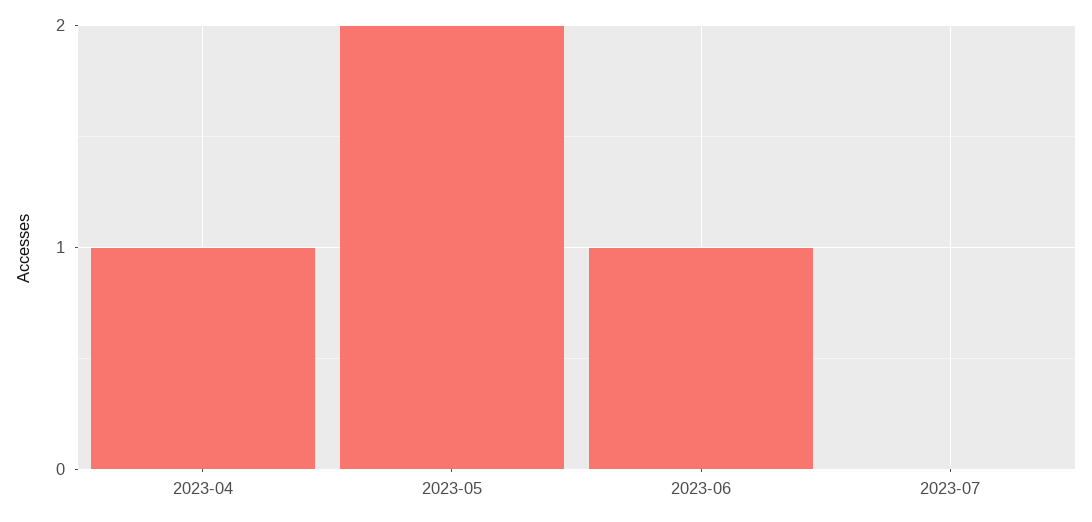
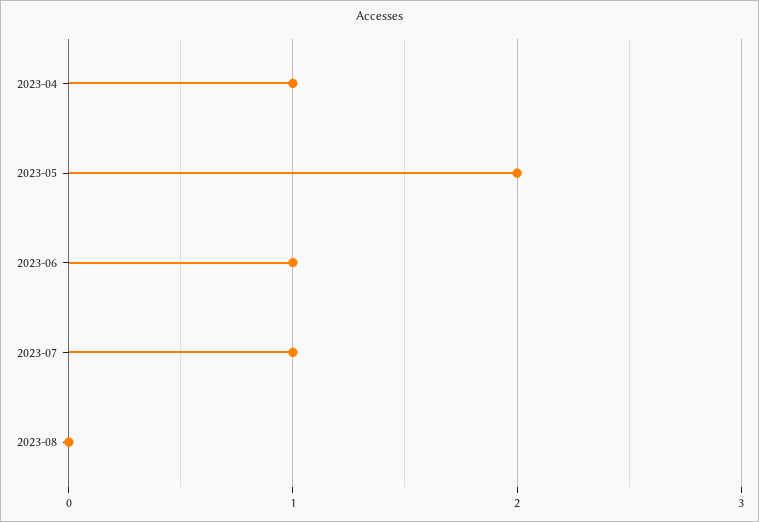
2023-07: 0 -> 1
2023-08: none -> 0

